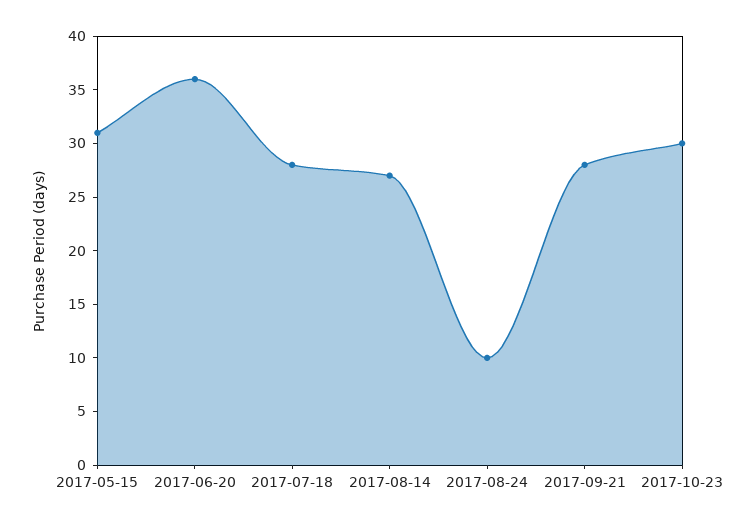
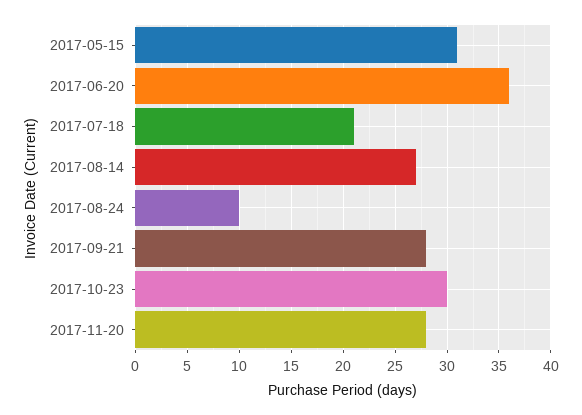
2017-07-18: 28 -> 21
2017-11-20: none -> 28

